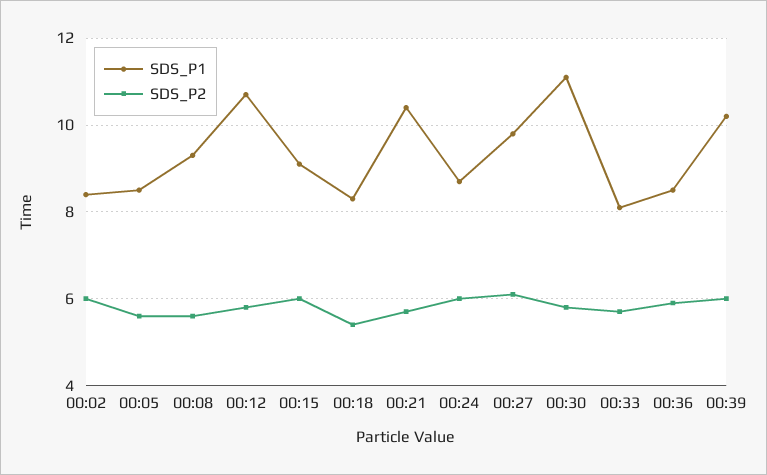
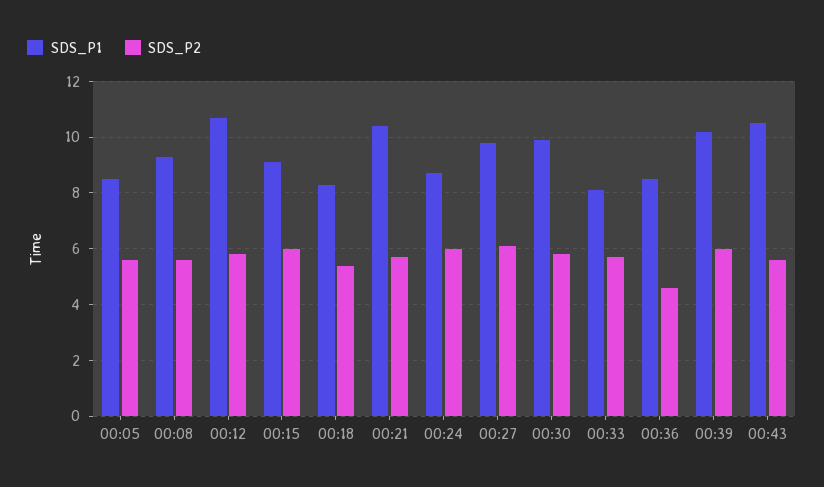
SDS_P1, 00:02: 8.5 -> none
SDS_P2, 00:02: 6 -> none
SDS_P1, 00:30: 11 -> 10
SDS_P2, 00:36: 6 -> 4.5
SDS_P1, 00:43: none -> 10.5
SDS_P2, 00:43: none -> 5.5

